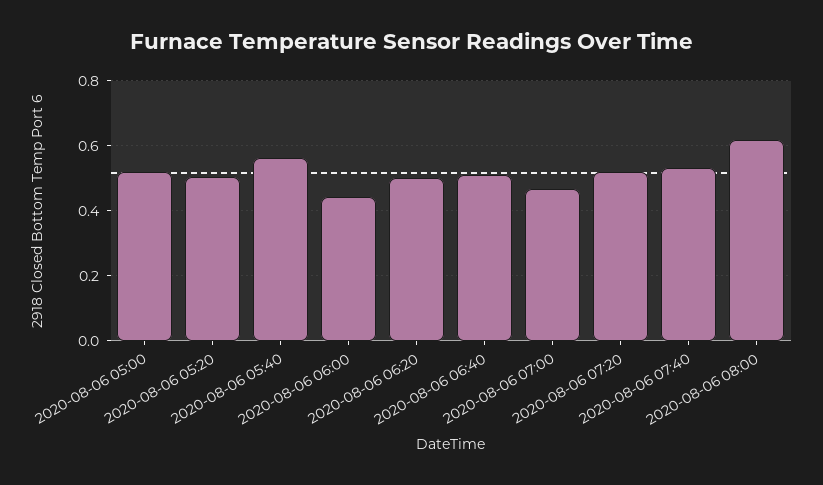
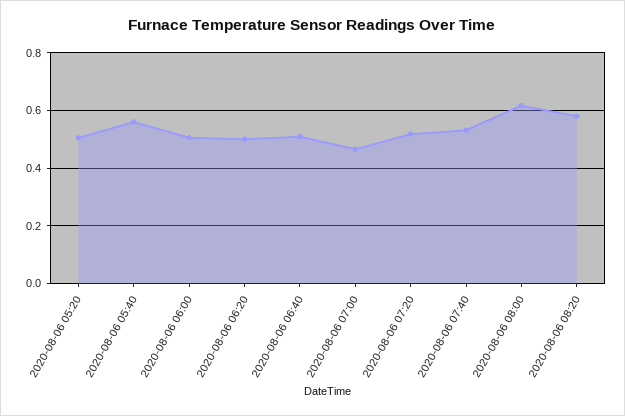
2020-08-06 05:00: 0.52 -> none
2020-08-06 06:00: 0.44 -> 0.5
2020-08-06 08:20: none -> 0.575

